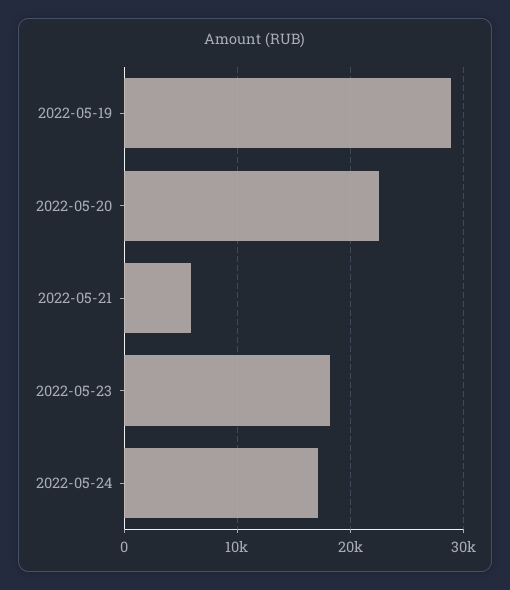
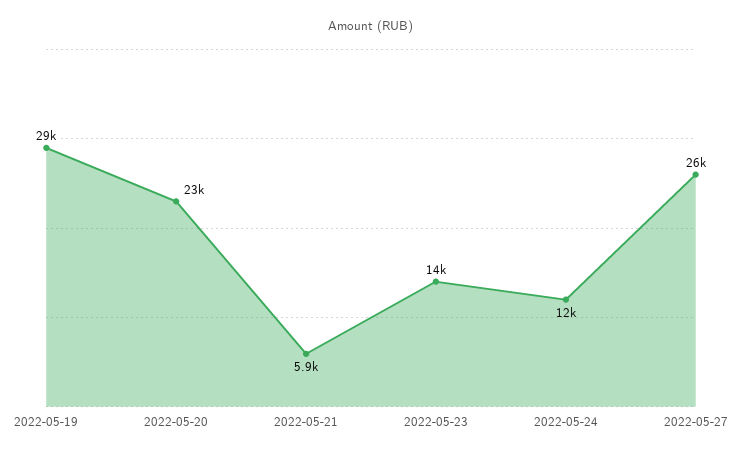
2022-05-23: 18000 -> 14000
2022-05-24: 17000 -> 12000
2022-05-27: none -> 26000

